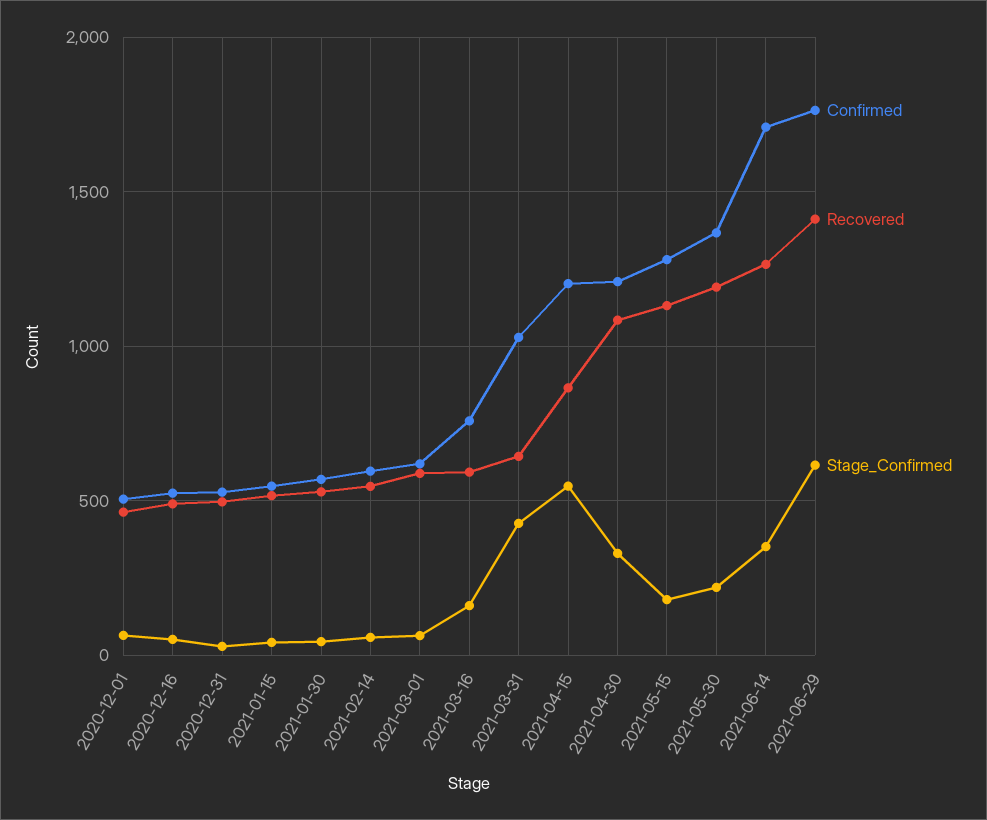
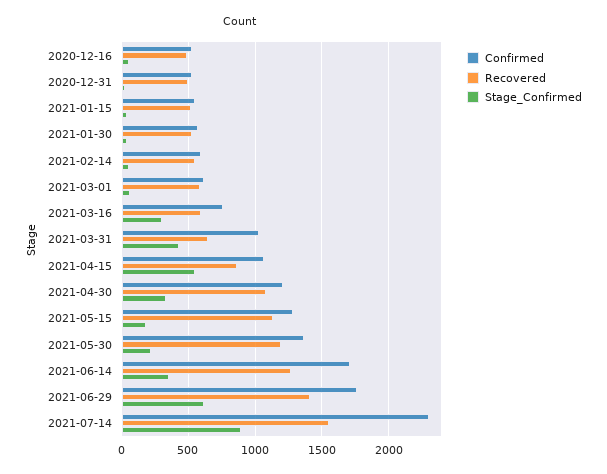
Confirmed, 2020-12-01: 500 -> none
Recovered, 2020-12-01: 450 -> none
Stage_Confirmed, 2020-12-01: 50 -> none
Stage_Confirmed, 2021-03-16: 150 -> 300
Confirmed, 2021-04-15: 1200 -> 1050
Confirmed, 2021-07-14: none -> 2300
Recovered, 2021-07-14: none -> 1550
Stage_Confirmed, 2021-07-14: none -> 900

